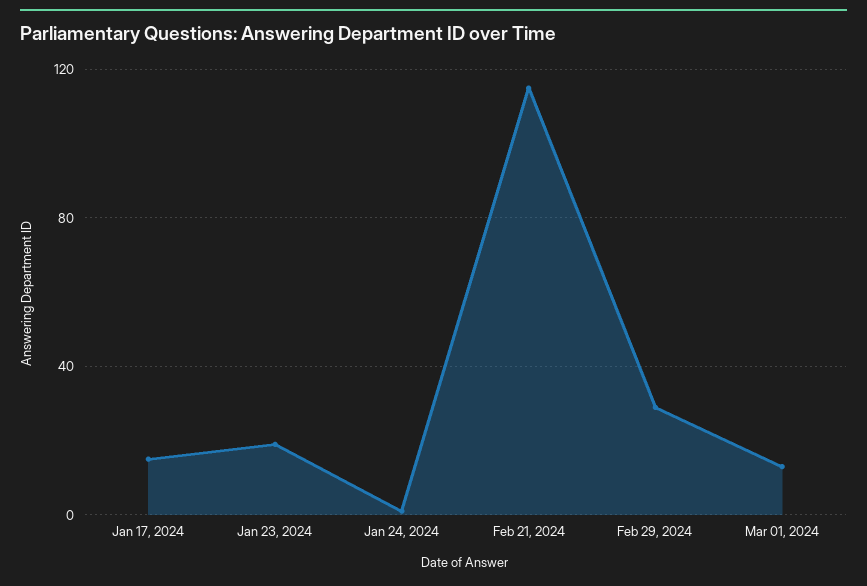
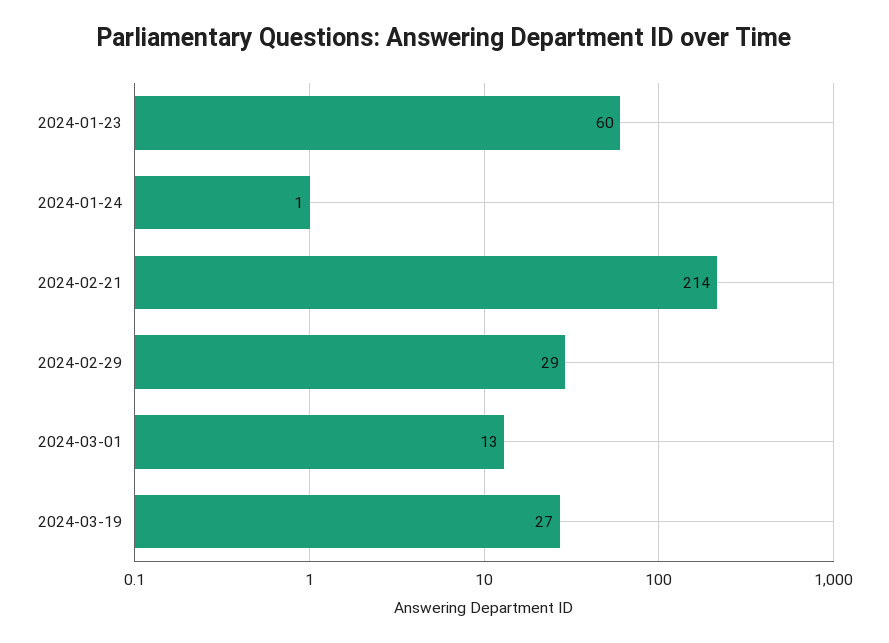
Jan 17, 2024: 15 -> none
Jan 23, 2024: 20 -> 60
Feb 21, 2024: 115 -> 214
2024-03-19: none -> 27

